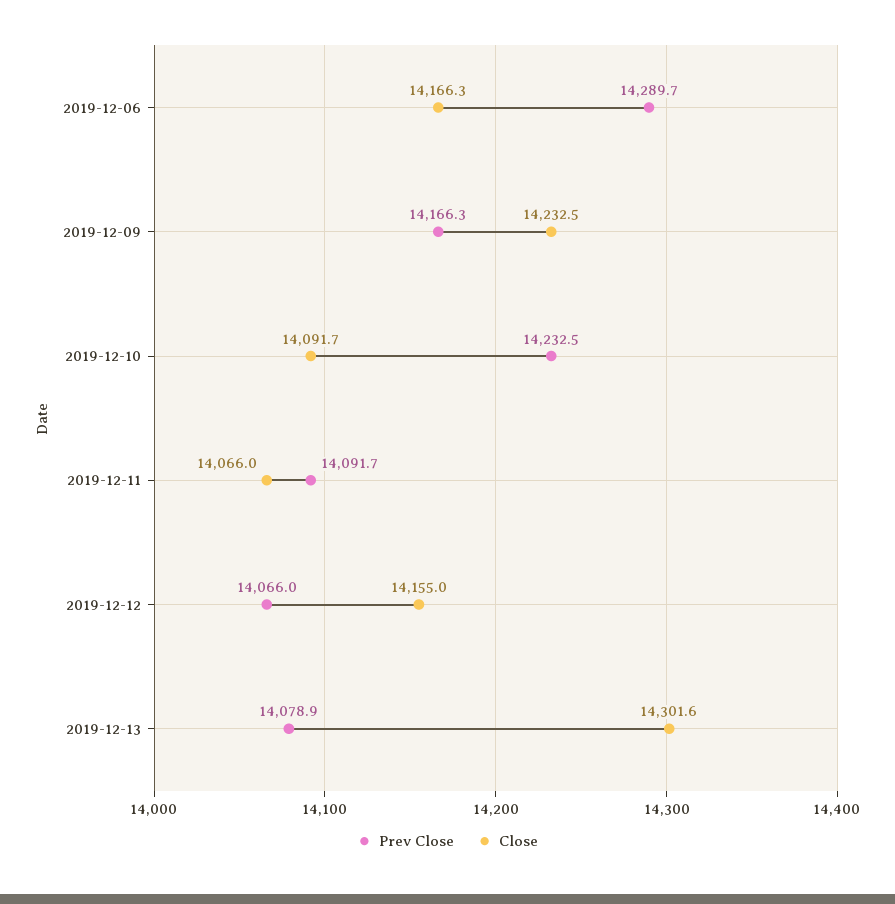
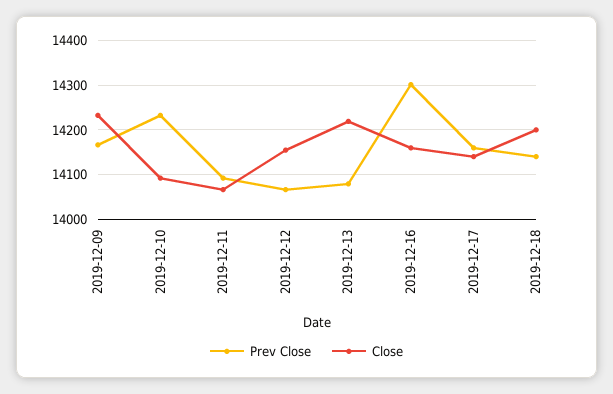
Prev Close, 2019-12-06: 14289.7 -> none
Close, 2019-12-06: 14166.3 -> none
Close, 2019-12-13: 14301.6 -> 14220
Prev Close, 2019-12-16: none -> 14300
Close, 2019-12-16: none -> 14160
Prev Close, 2019-12-17: none -> 14160
Close, 2019-12-17: none -> 14140
Prev Close, 2019-12-18: none -> 14140
Close, 2019-12-18: none -> 14200

